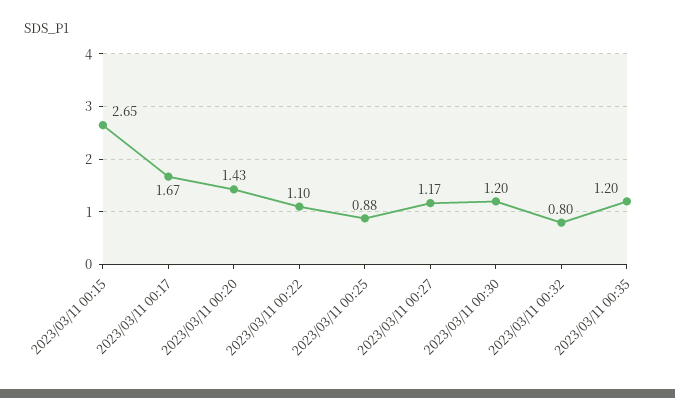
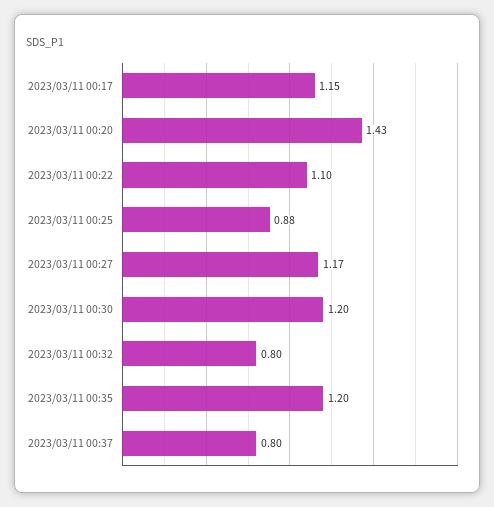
2023/03/11 00:15: 2.65 -> none
2023/03/11 00:17: 1.67 -> 1.15
2023/03/11 00:37: none -> 0.8

